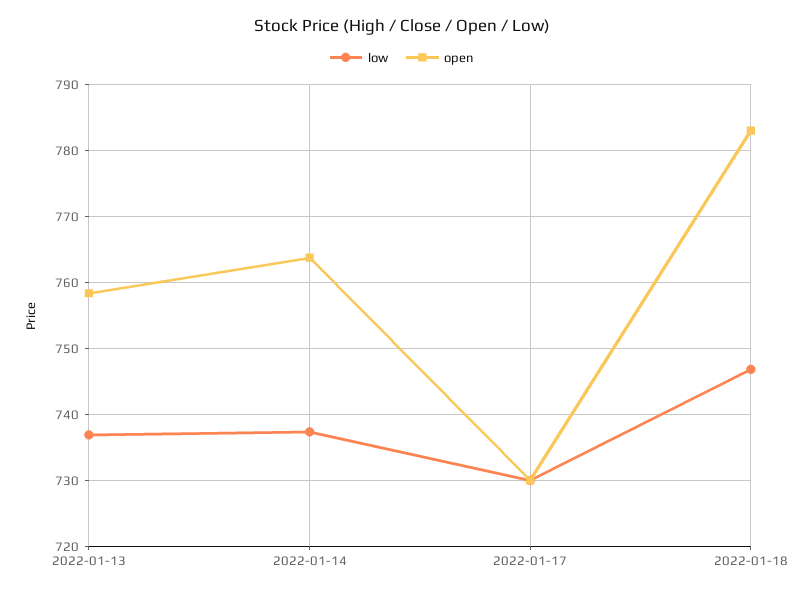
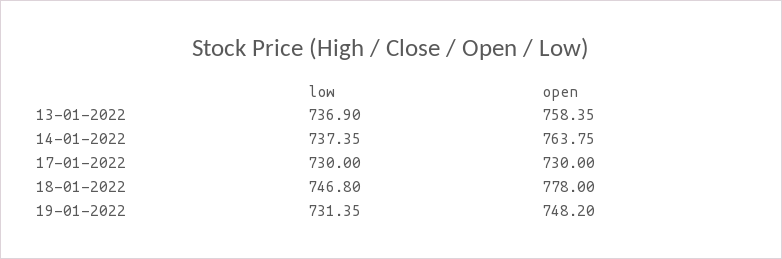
open, 2022-01-18: 783 -> 778
low, 19-01-2022: none -> 731.35
open, 19-01-2022: none -> 748.2

